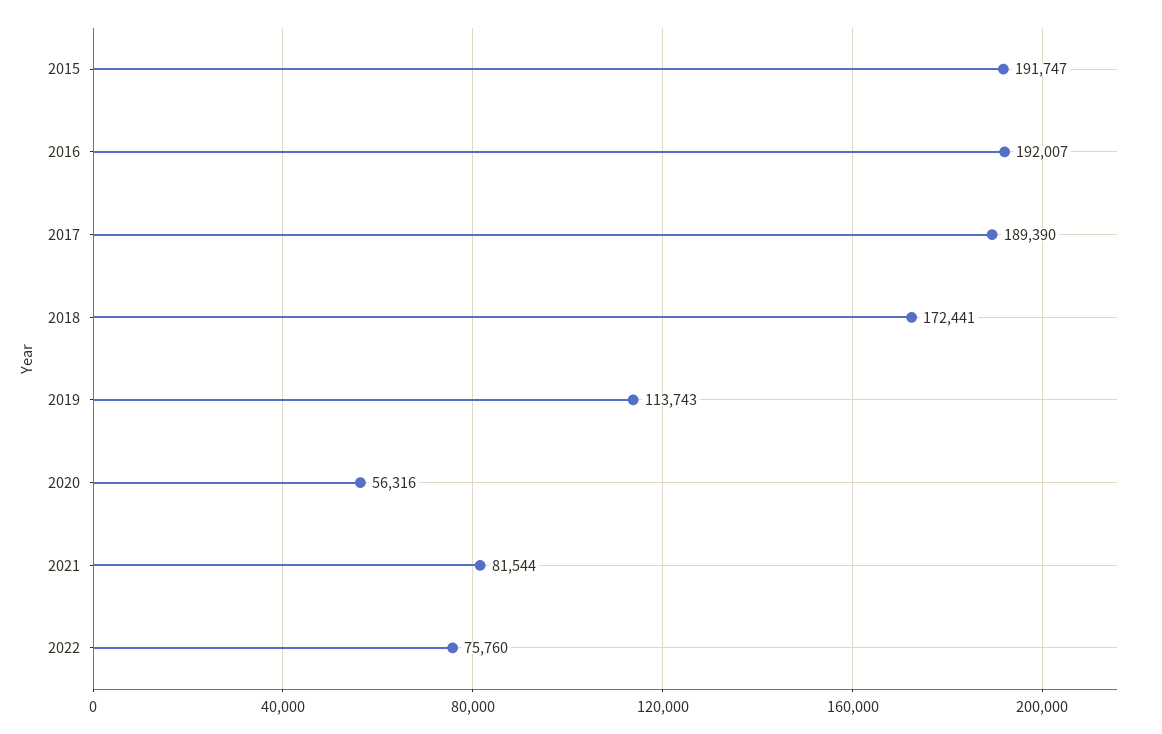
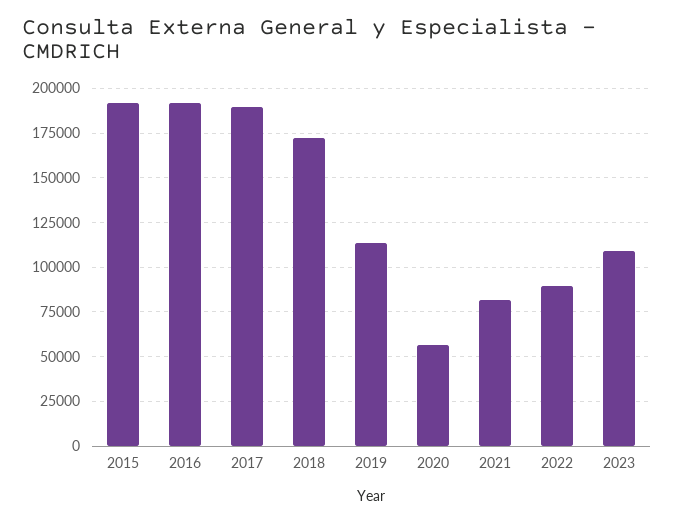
2022: 75760 -> 90000
2023: none -> 110000

